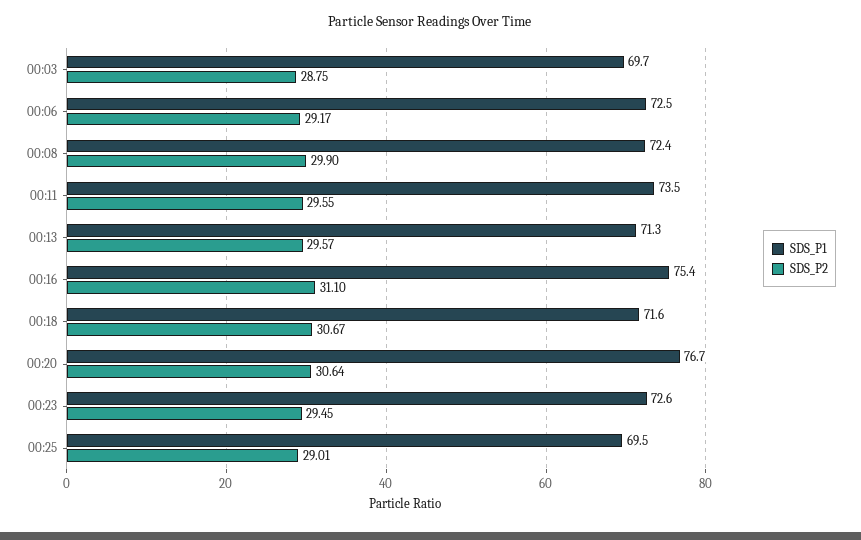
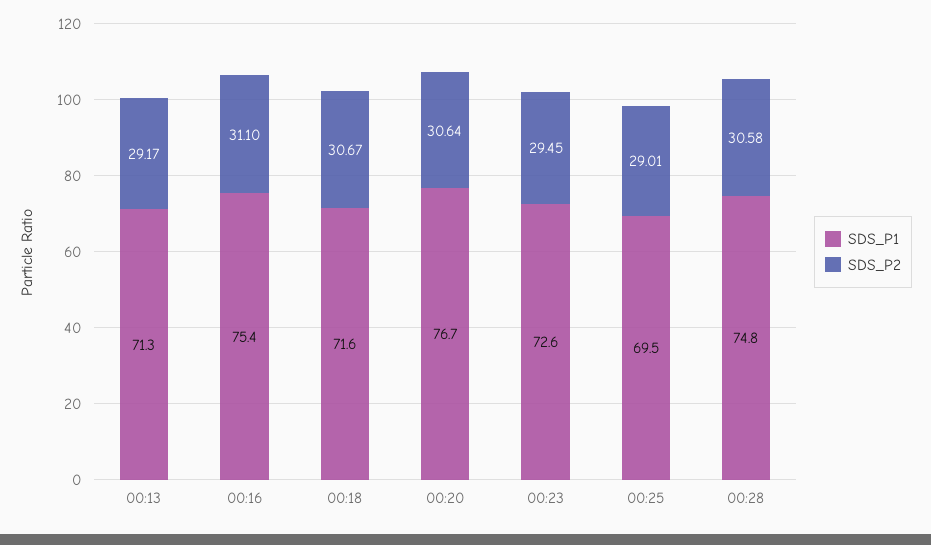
SDS_P1, 00:03: 69.7 -> none
SDS_P2, 00:03: 28.75 -> none
SDS_P1, 00:06: 72.5 -> none
SDS_P2, 00:06: 29.17 -> none
SDS_P1, 00:08: 72.4 -> none
SDS_P2, 00:08: 29.9 -> none
SDS_P1, 00:11: 73.5 -> none
SDS_P2, 00:11: 29.55 -> none
SDS_P2, 00:13: 29.57 -> 29.17
SDS_P1, 00:28: none -> 74.8
SDS_P2, 00:28: none -> 30.58

